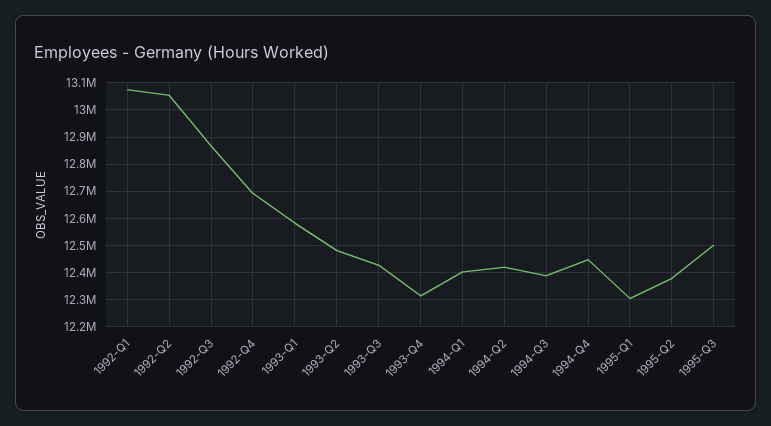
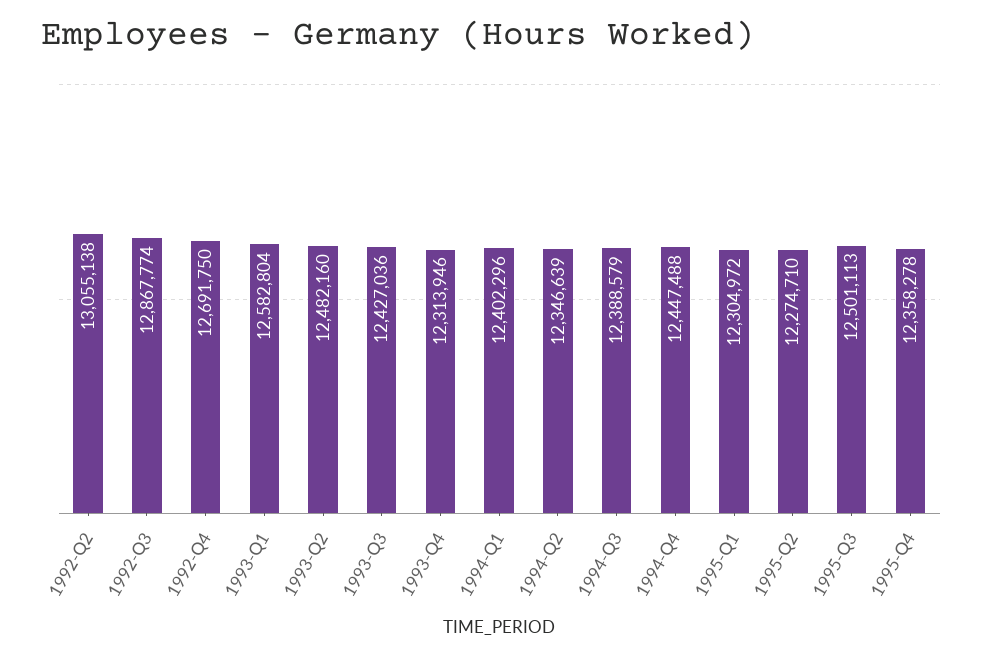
1992-Q1: 13075000 -> none
1994-Q2: 12425000 -> 12346639
1995-Q2: 12375000 -> 12274710
1995-Q4: none -> 12358278

